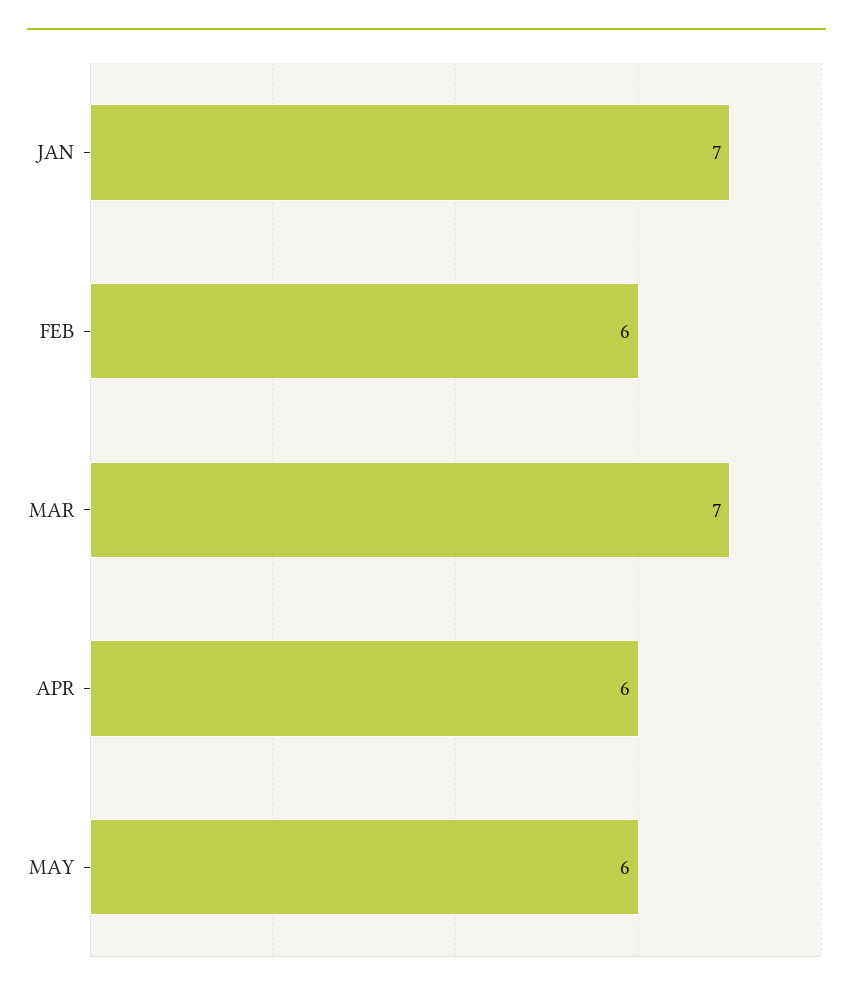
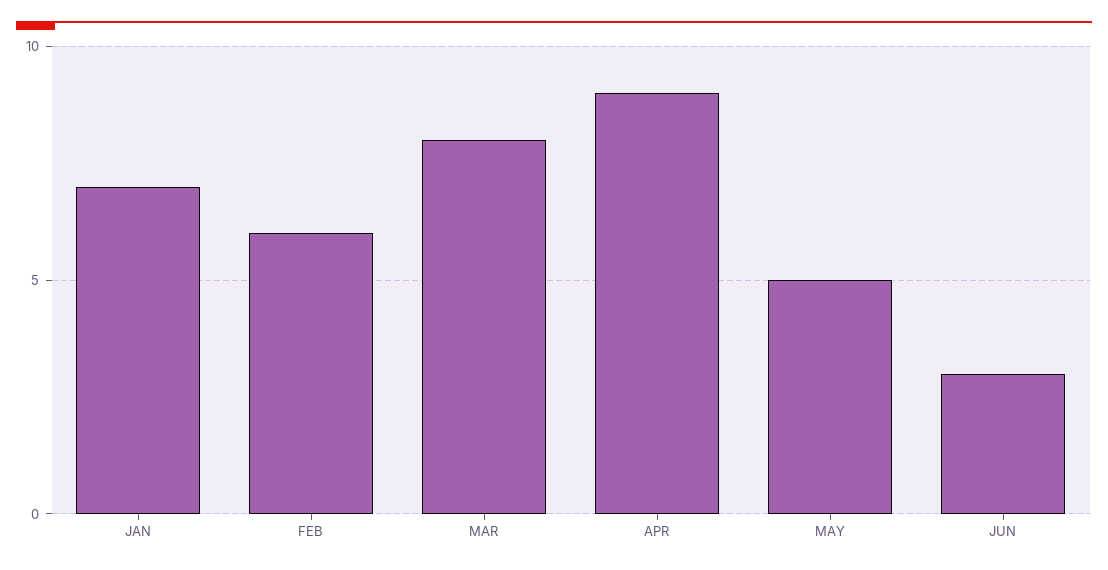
MAR: 7 -> 8
APR: 6 -> 9
MAY: 6 -> 5
JUN: none -> 3

